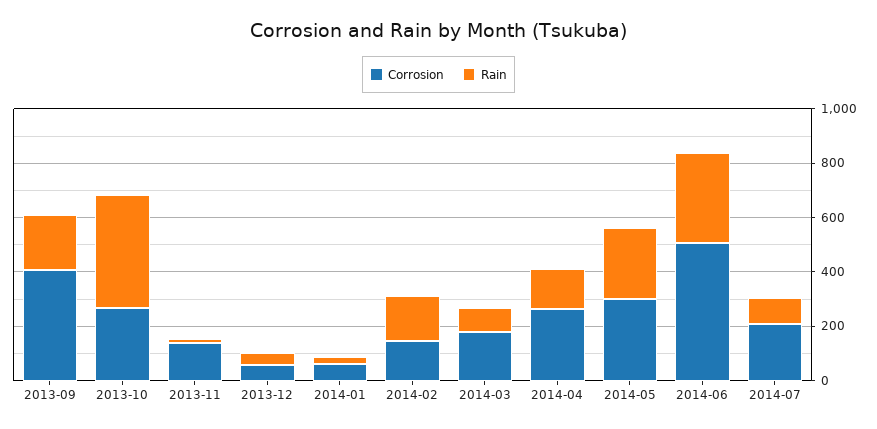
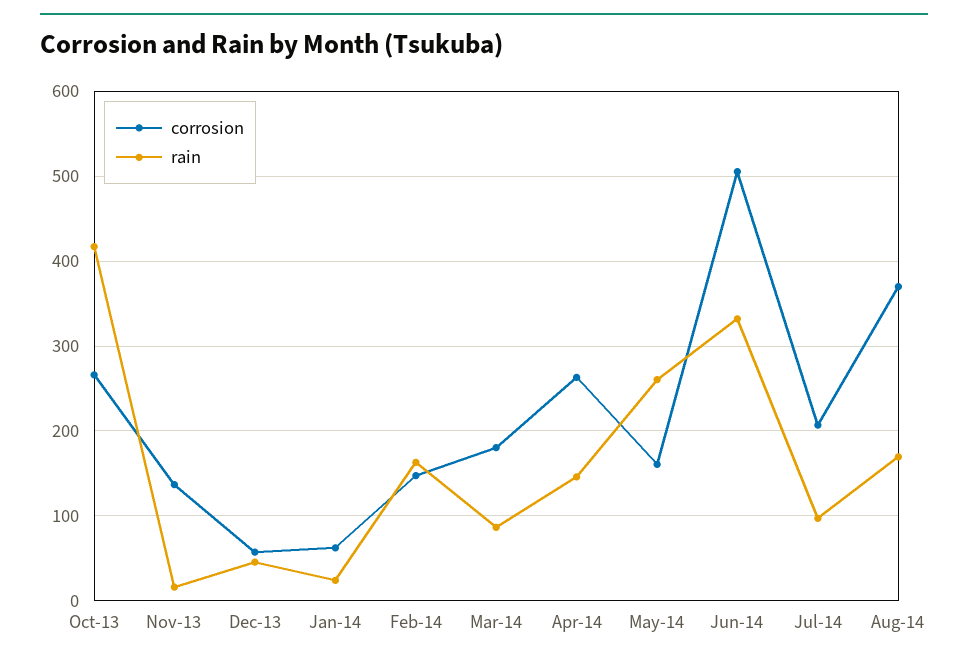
Corrosion, 2013-09: 400 -> none
Rain, 2013-09: 200 -> none
Corrosion, 2014-05: 300 -> 160
Corrosion, Aug-14: none -> 370
Rain, Aug-14: none -> 170

